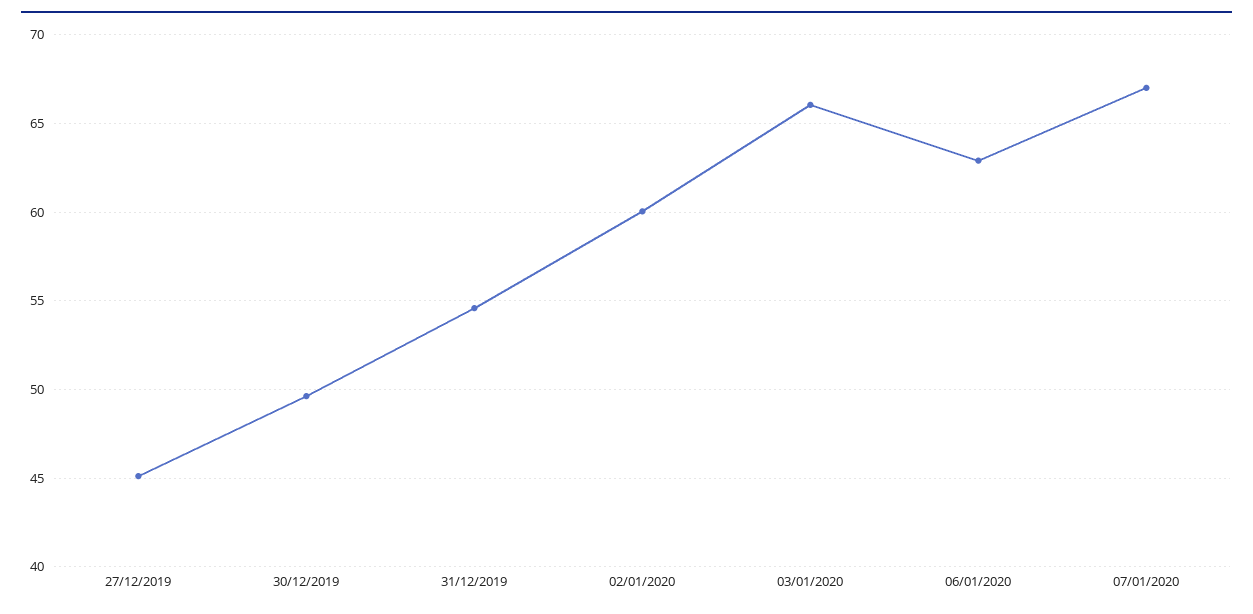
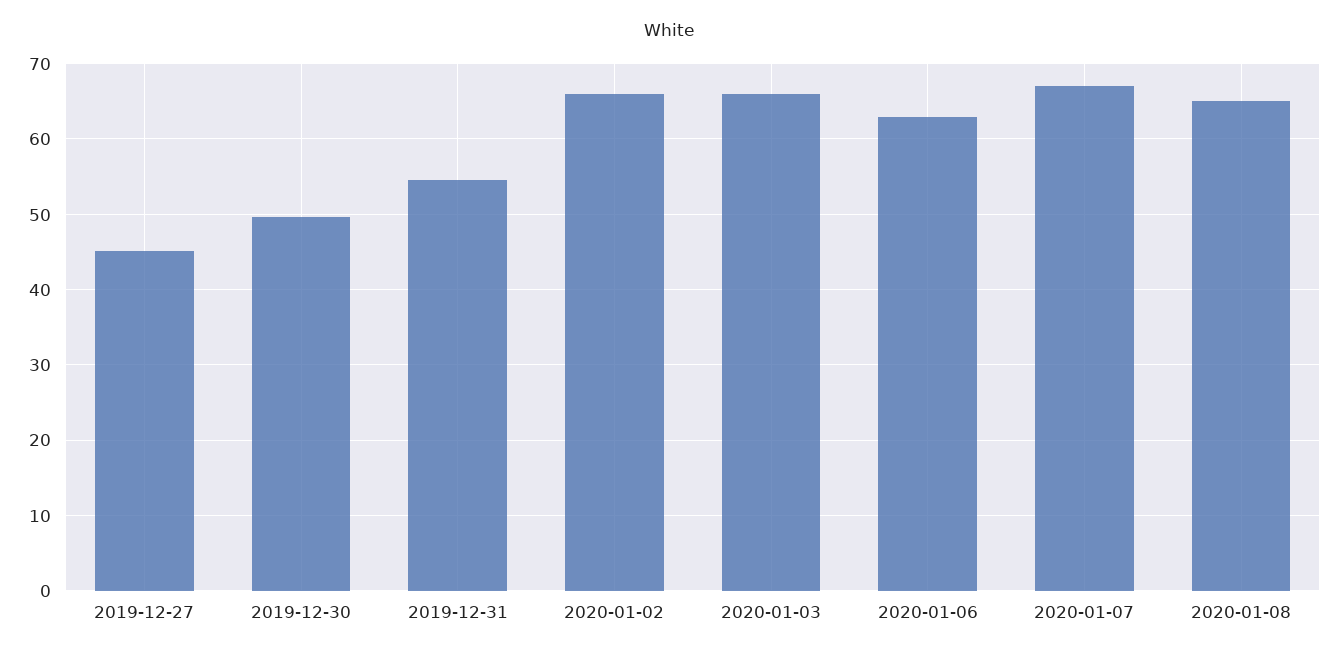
02/01/2020: 60 -> 66
2020-01-08: none -> 65

